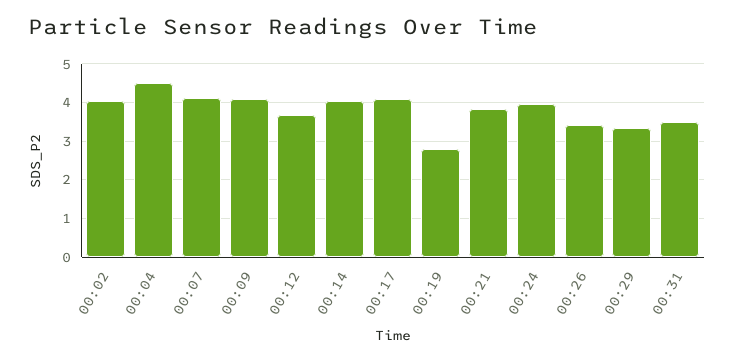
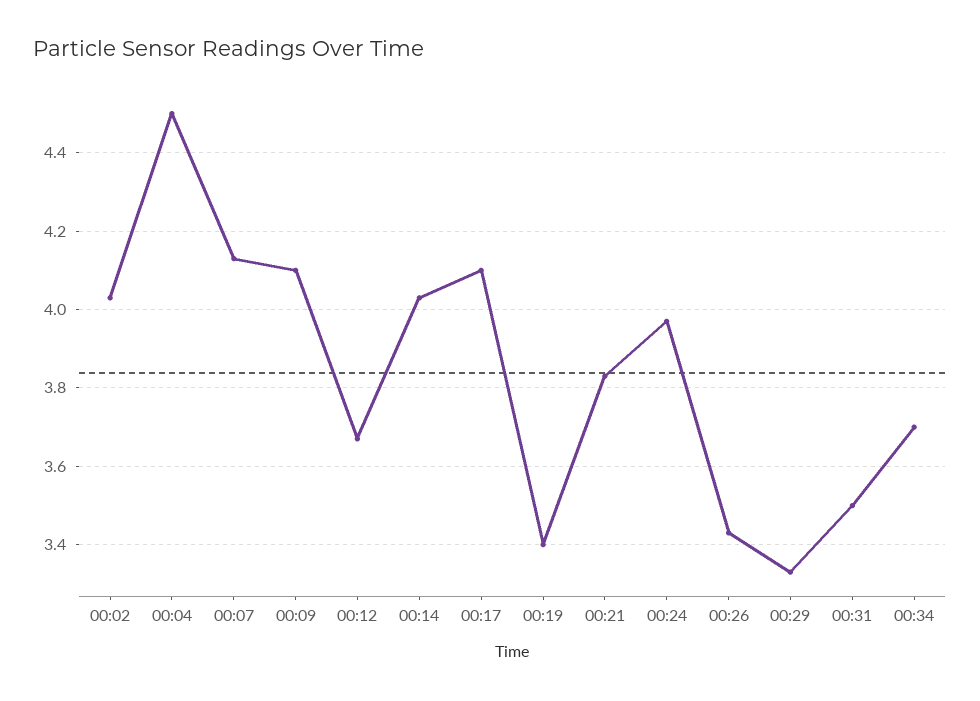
00:19: 2.8 -> 3.4
00:34: none -> 3.7

